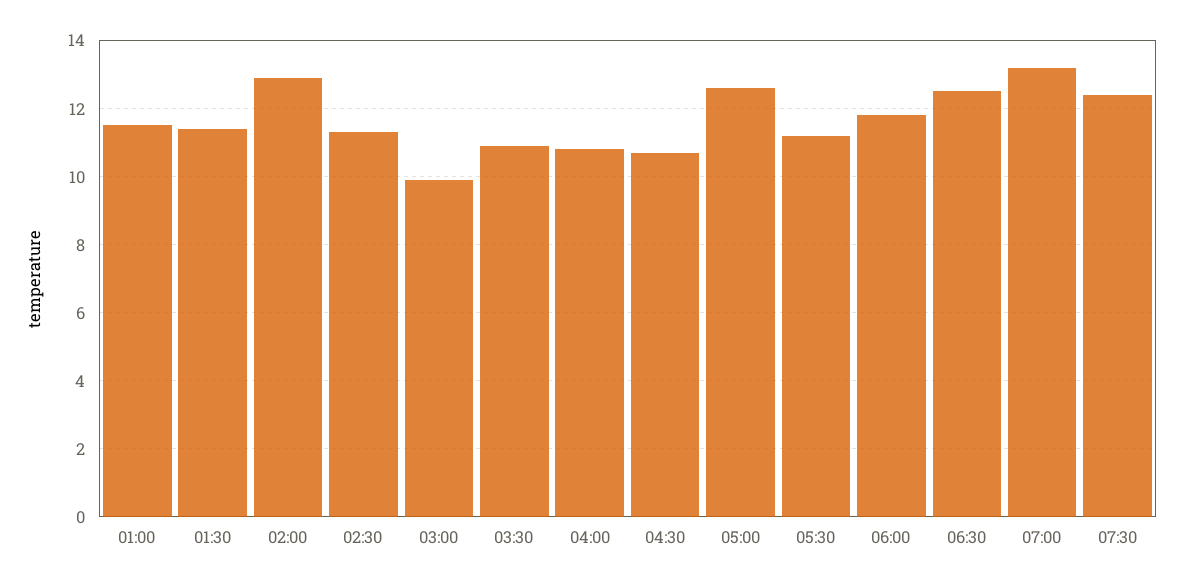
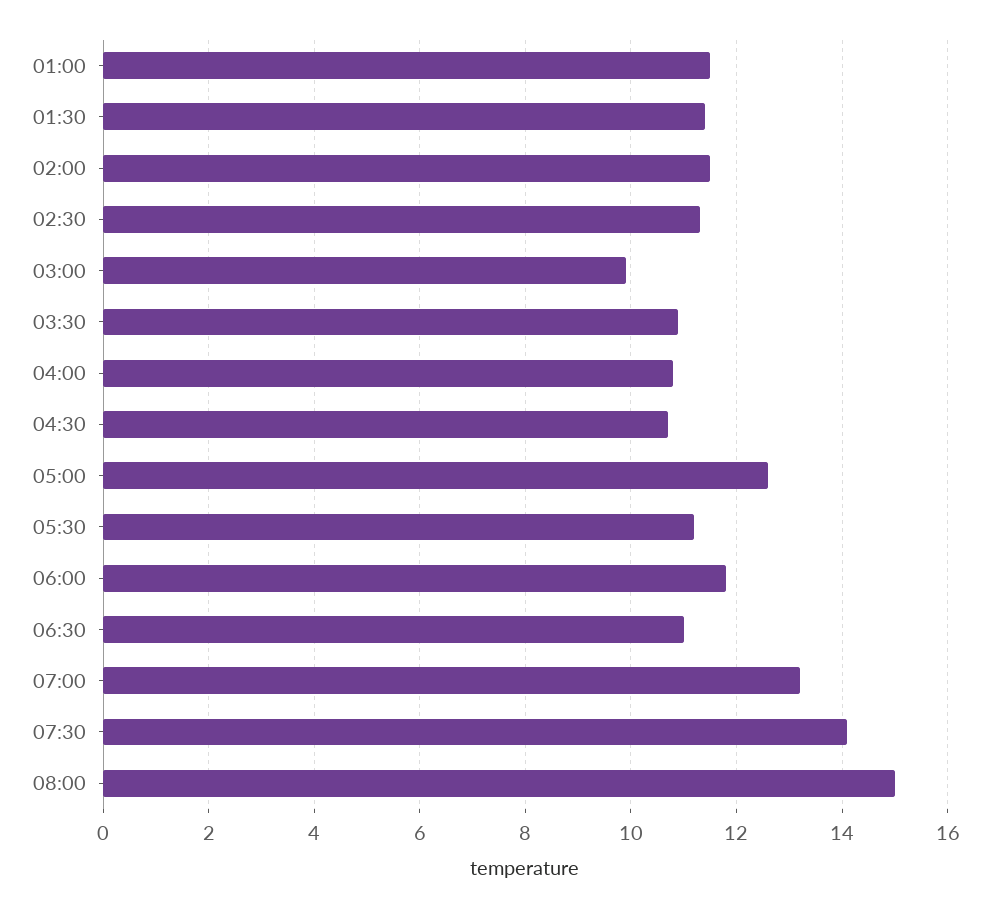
02:00: 13 -> 11.5
06:30: 12.5 -> 11
07:30: 12.5 -> 14
08:00: none -> 15

